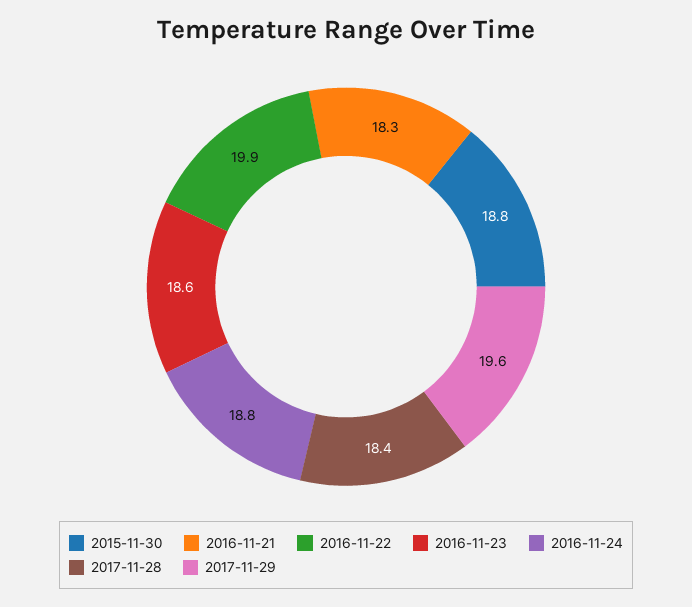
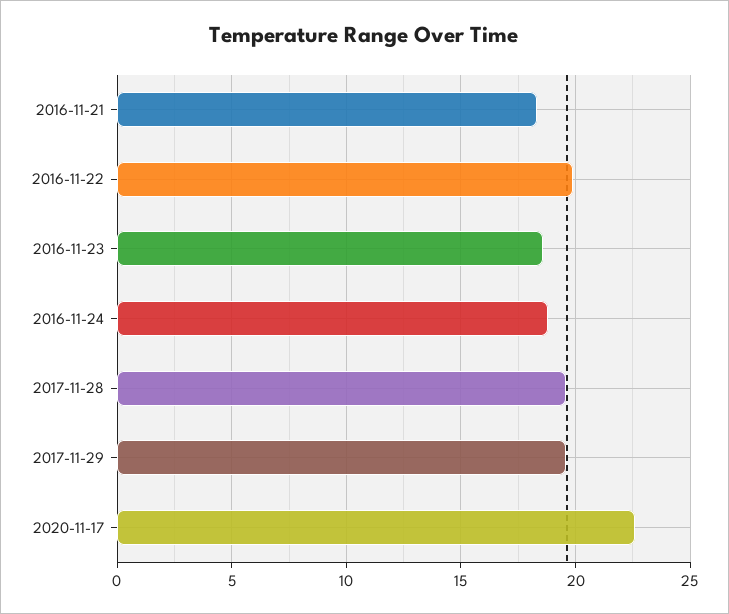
2015-11-30: 18.8 -> none
2017-11-28: 18.4 -> 19.5
2020-11-17: none -> 22.5

